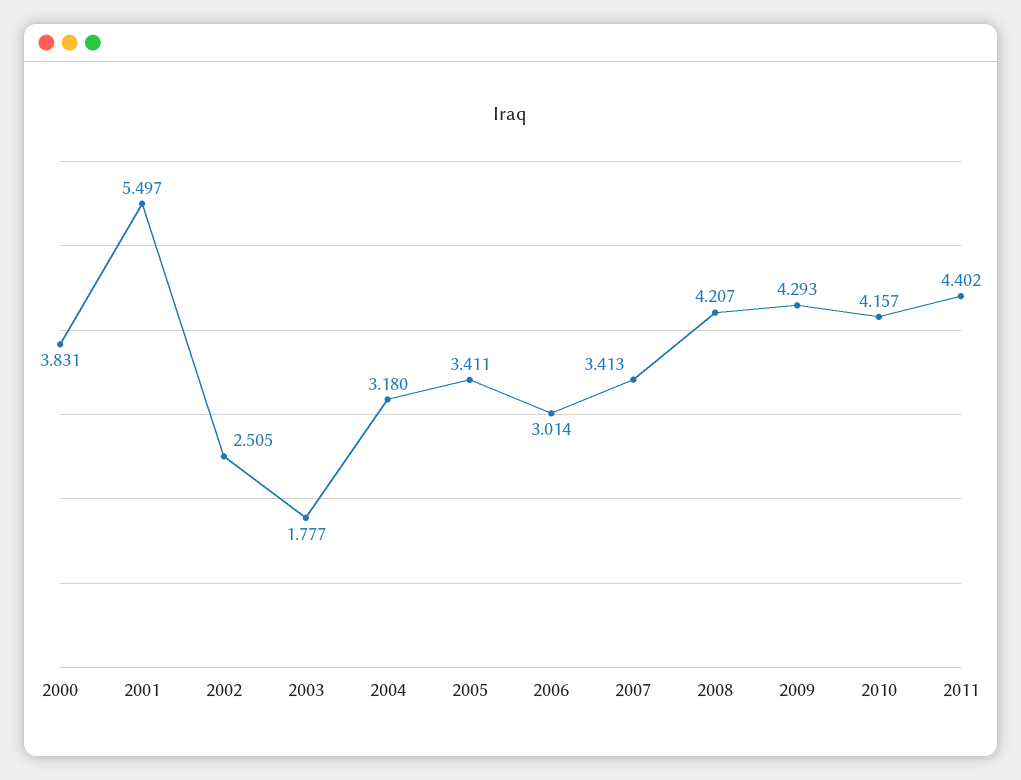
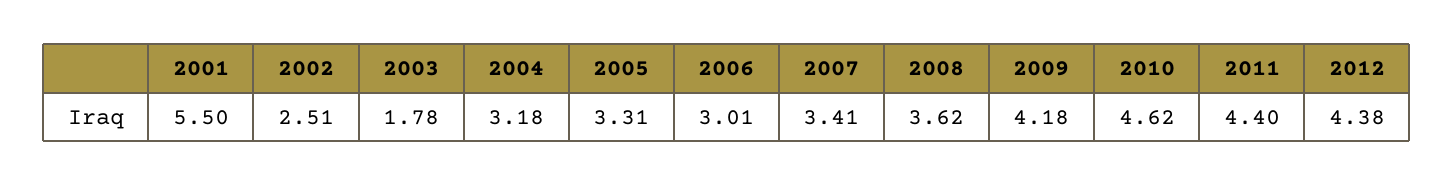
2000: 3.831 -> none
2005: 3.411 -> 3.31
2008: 4.207 -> 3.62
2009: 4.293 -> 4.18
2010: 4.157 -> 4.62
2012: none -> 4.38

